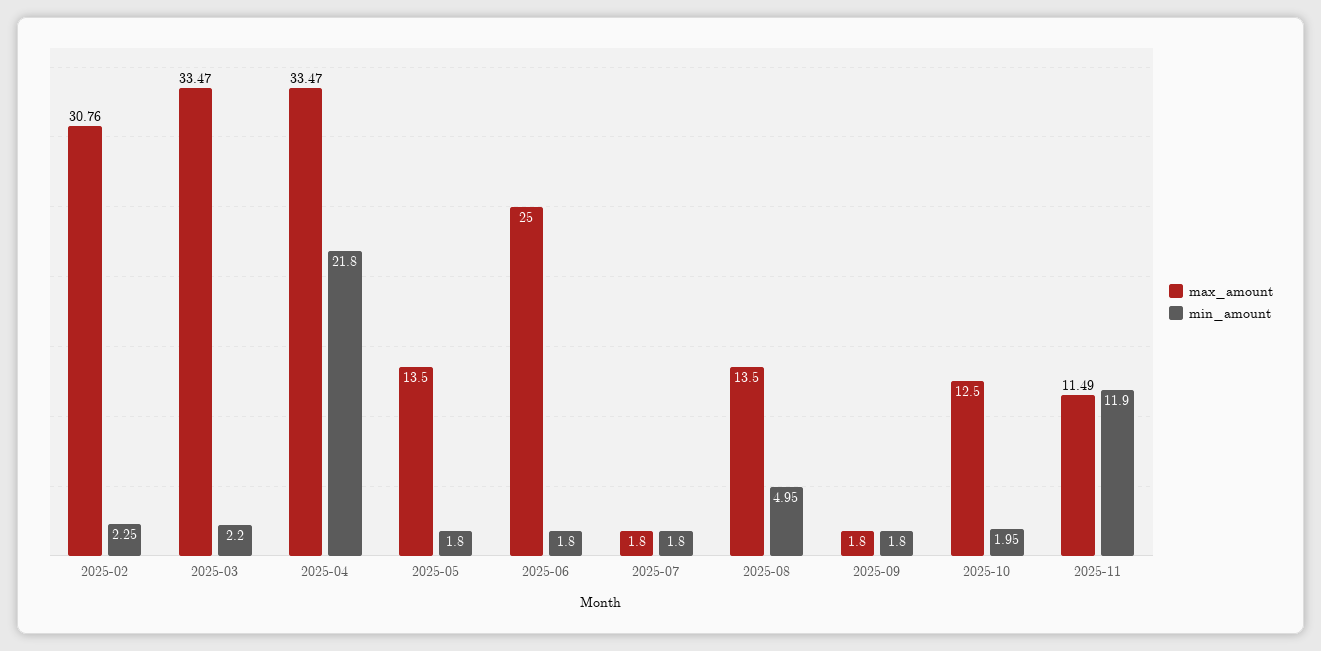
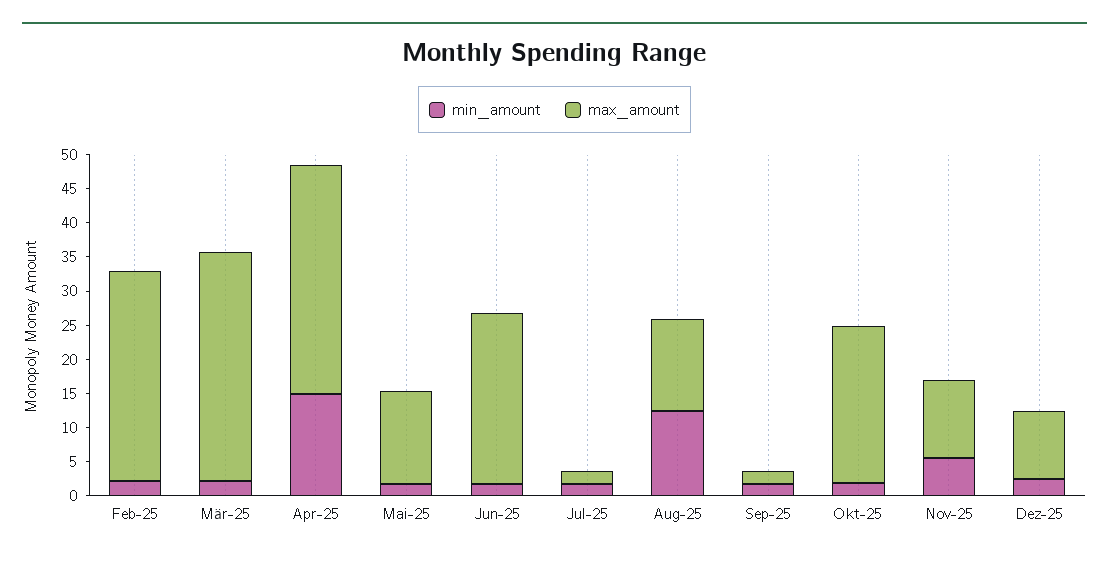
min_amount, 2025-04: 21.8 -> 15
min_amount, 2025-08: 4.95 -> 12.5
max_amount, 2025-10: 12.5 -> 22.5
min_amount, 2025-11: 11.9 -> 5
min_amount, Dez-25: none -> 2.5
max_amount, Dez-25: none -> 10

